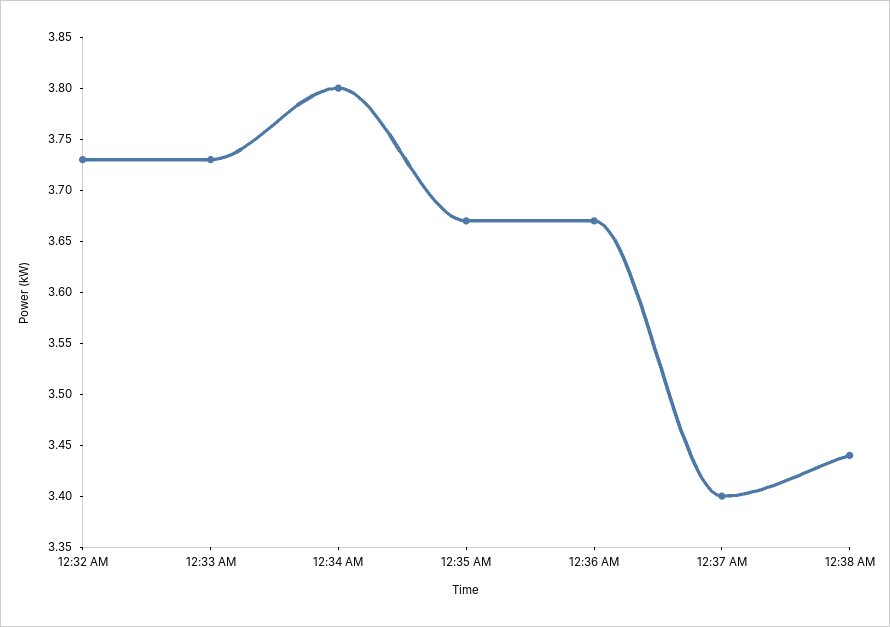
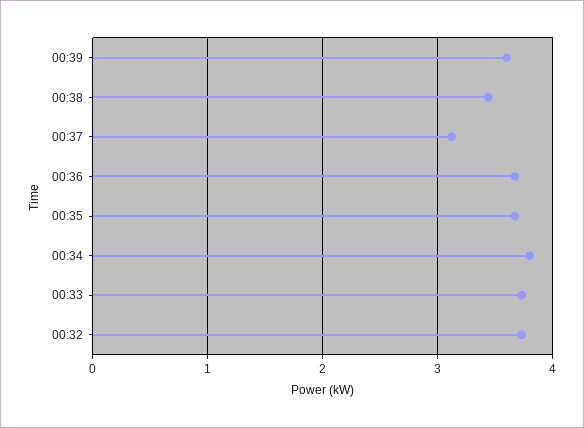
12:37 AM: 3.4 -> 3.1
00:39: none -> 3.6

